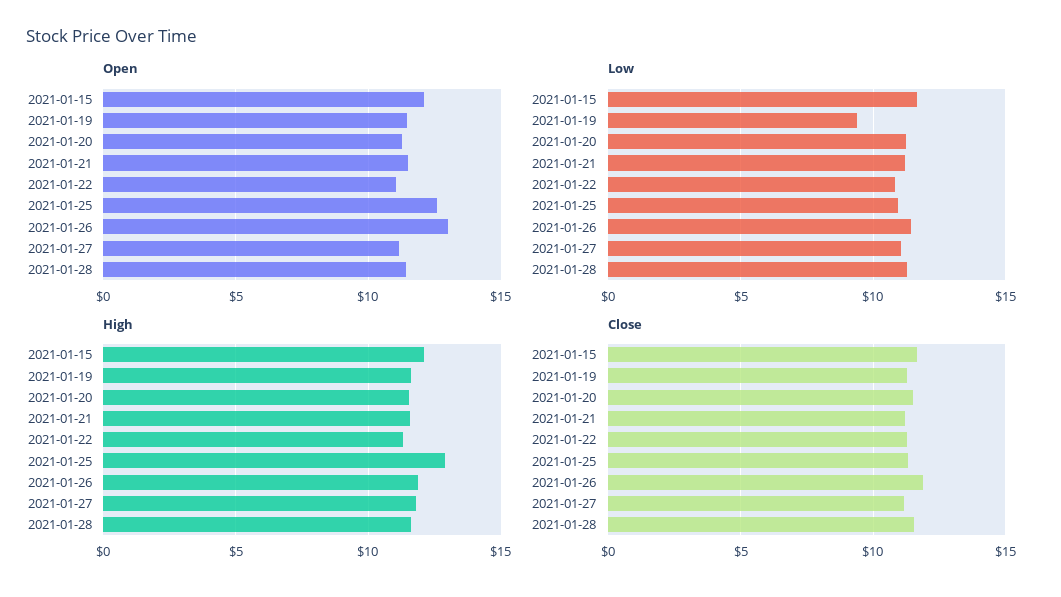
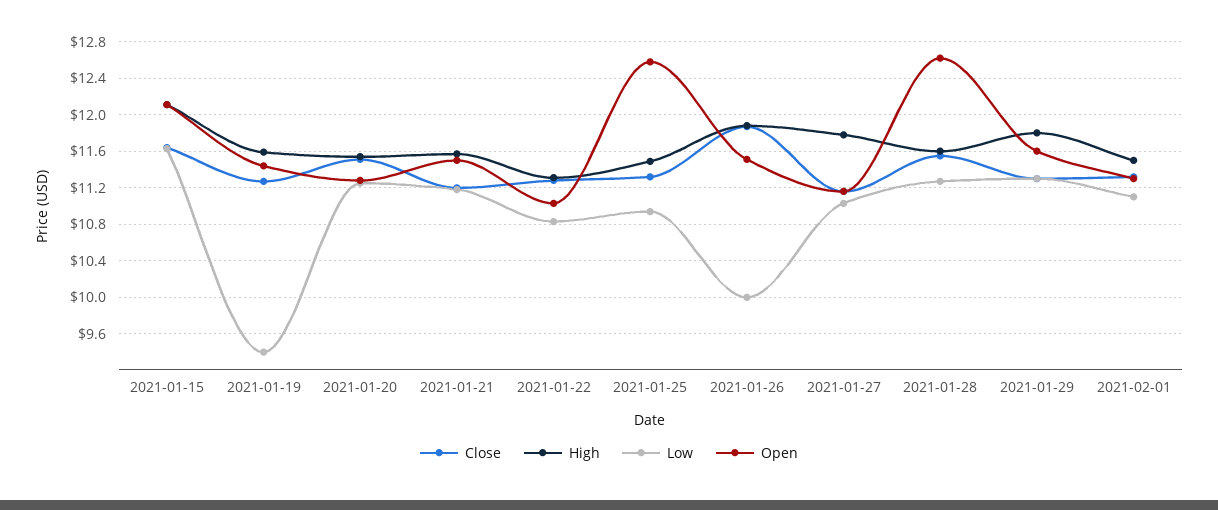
Open, 2021-01-26: 13 -> 11.5
Open, 2021-01-28: 11.5 -> 12.6
Low, 2021-01-26: 11.5 -> 10
High, 2021-01-25: 13 -> 11.5
Close, 2021-01-29: none -> 11.3
High, 2021-01-29: none -> 11.8
Low, 2021-01-29: none -> 11.3
Open, 2021-01-29: none -> 11.6
Close, 2021-02-01: none -> 11.3
High, 2021-02-01: none -> 11.5
Low, 2021-02-01: none -> 11.1
Open, 2021-02-01: none -> 11.3

